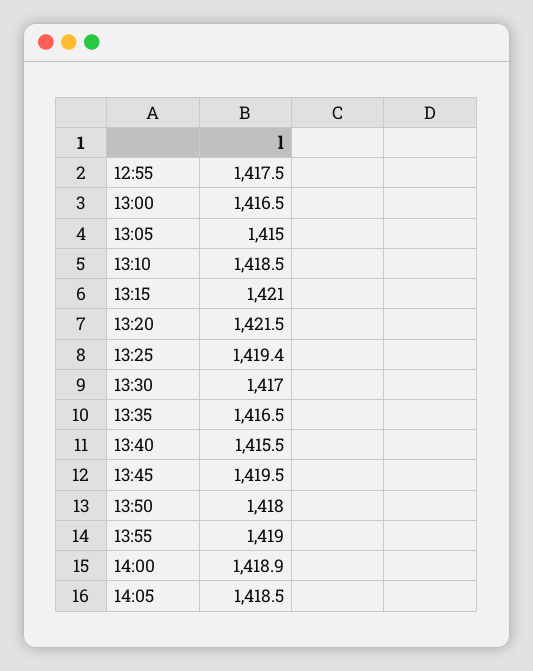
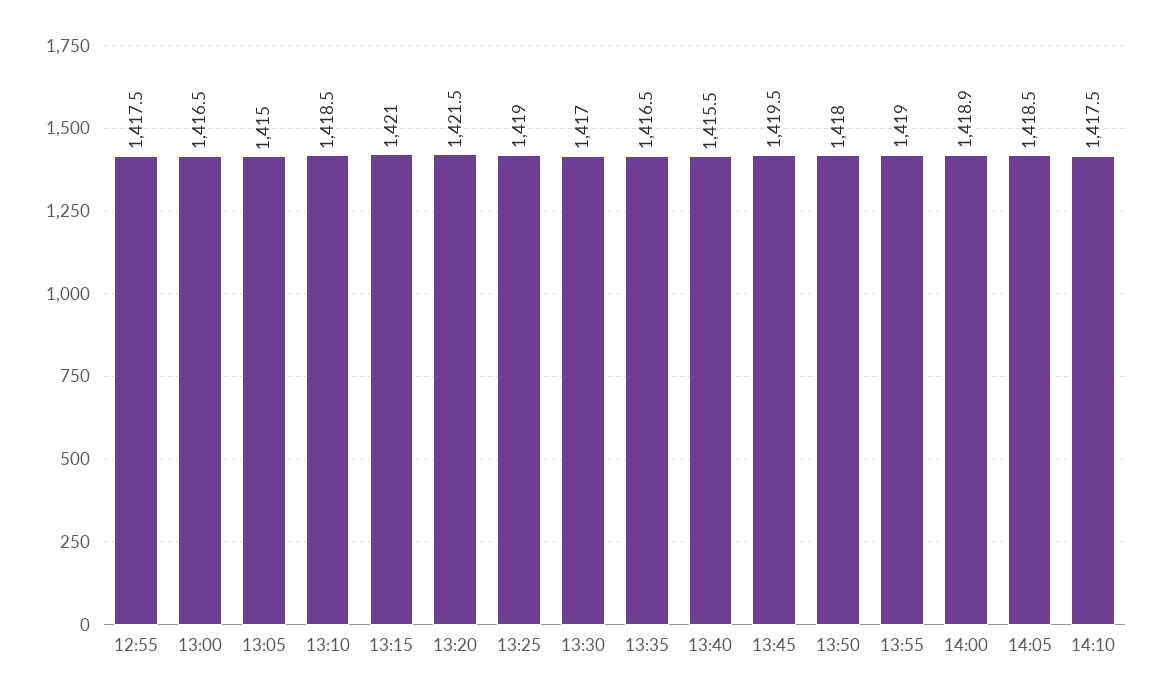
13:25: 1419.4 -> 1419
14:10: none -> 1417.5

